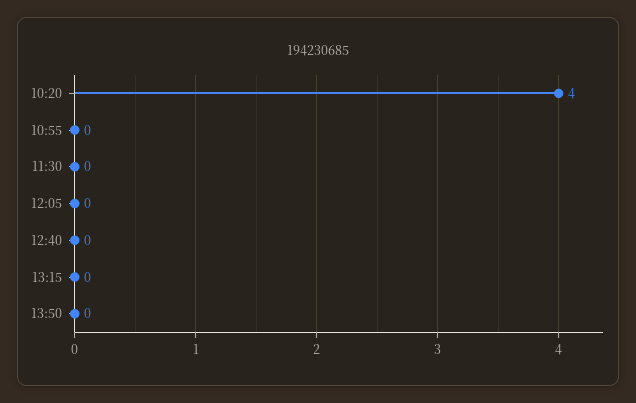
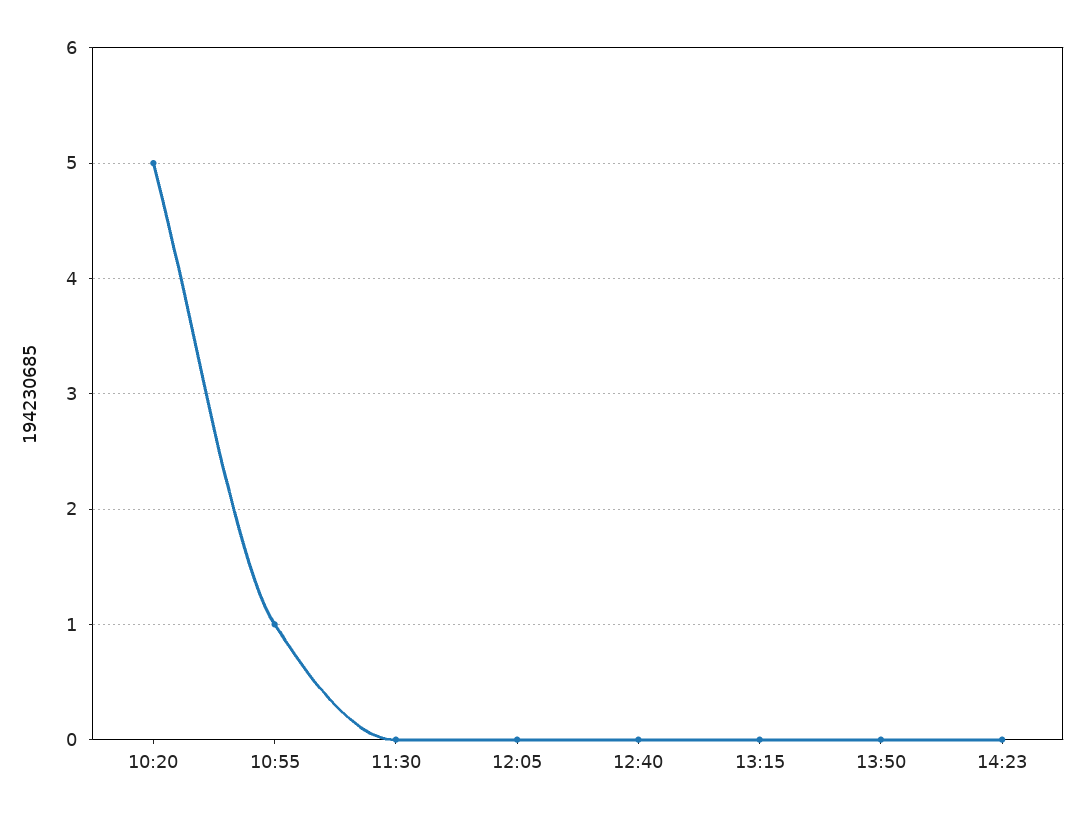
10:20: 4 -> 5
10:55: 0 -> 1
14:23: none -> 0

